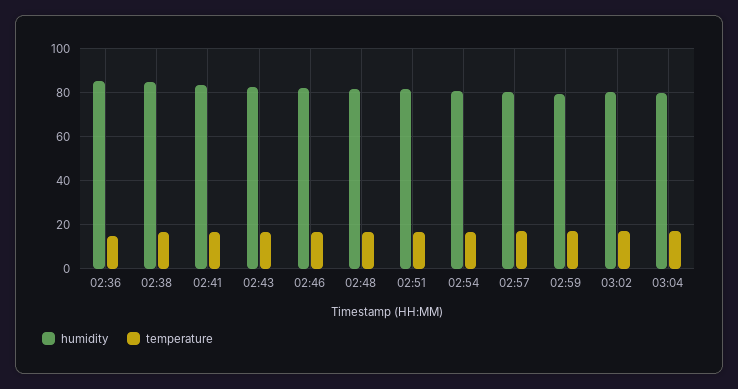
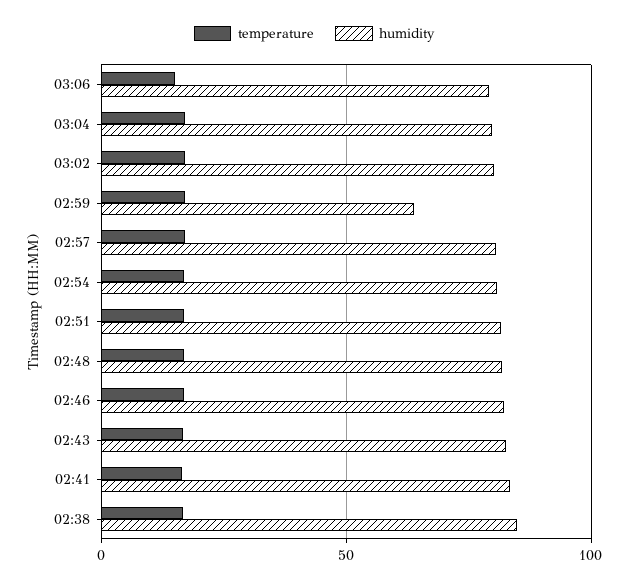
humidity, 02:36: 85 -> none
temperature, 02:36: 15 -> none
humidity, 02:59: 80 -> 65
temperature, 03:06: none -> 15
humidity, 03:06: none -> 80

